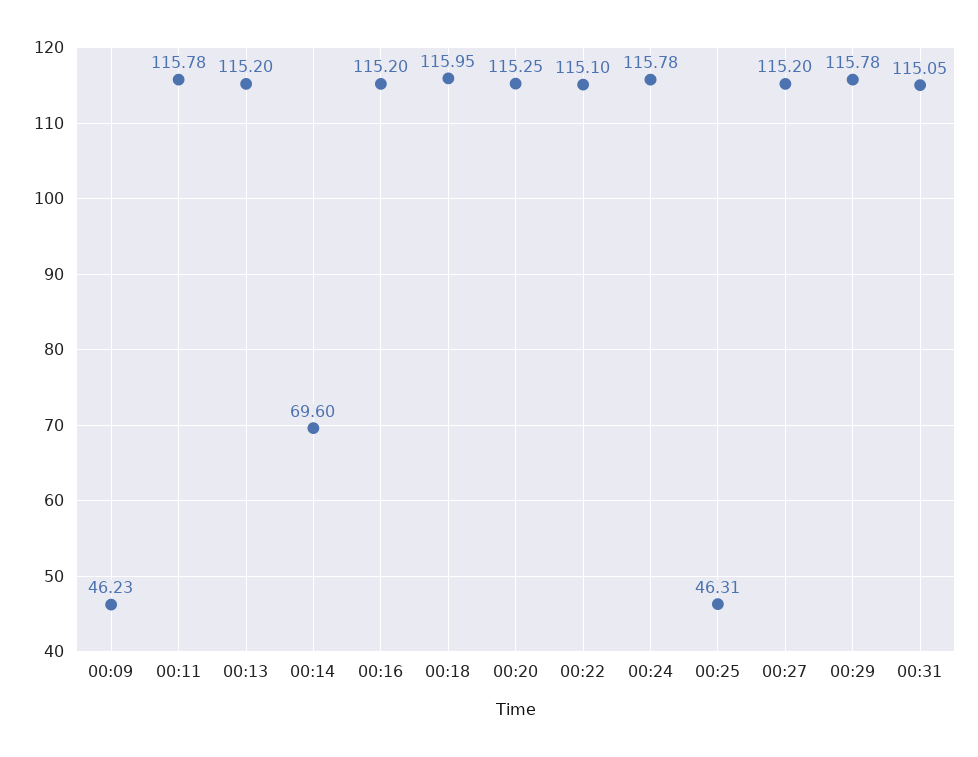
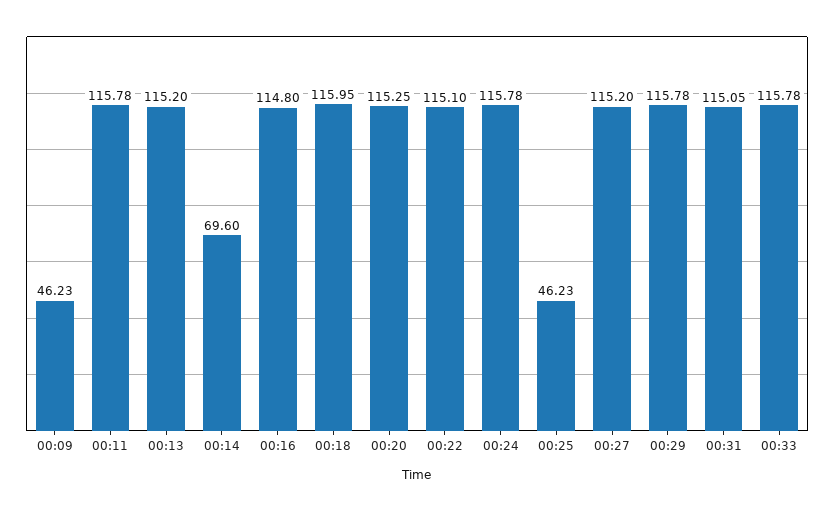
00:16: 115.2 -> 114.8
00:25: 46.31 -> 46.23
00:33: none -> 115.78

